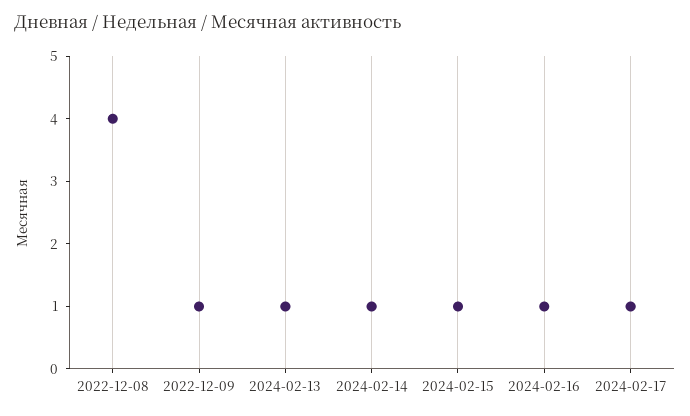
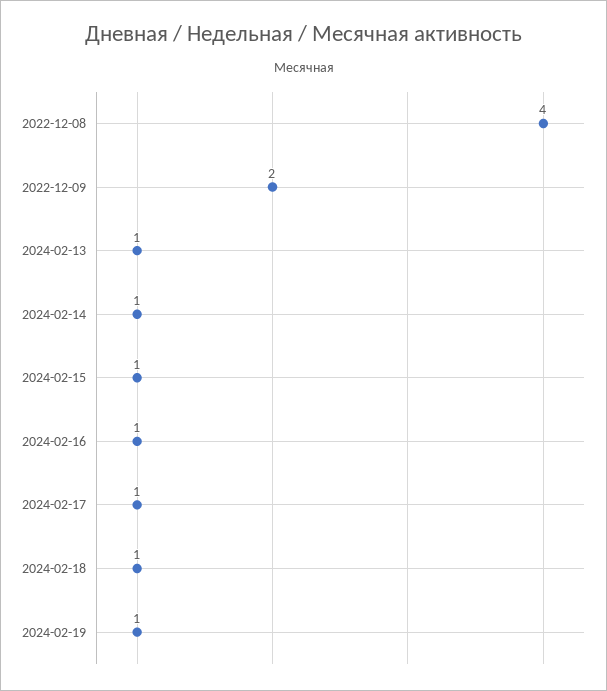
2022-12-09: 1 -> 2
2024-02-18: none -> 1
2024-02-19: none -> 1

